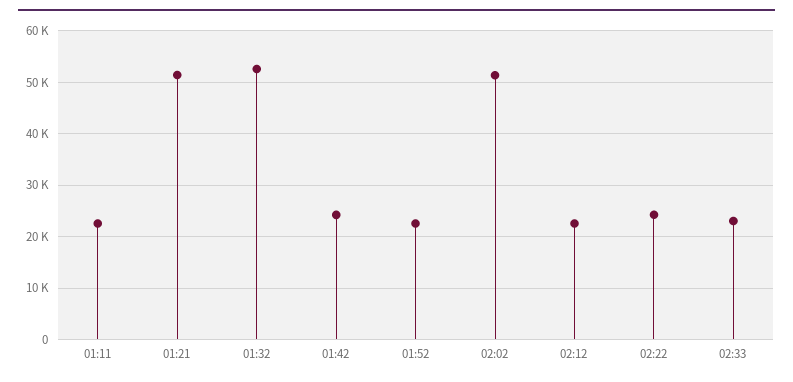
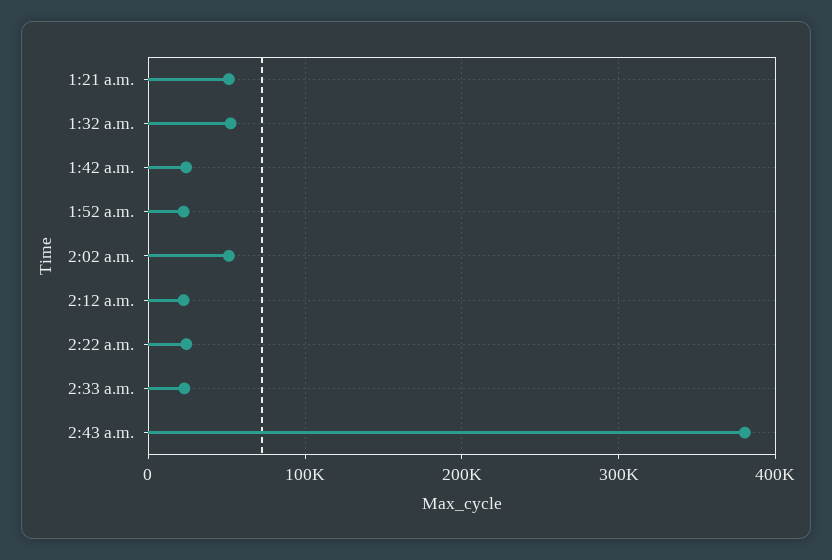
01:11: 22000 -> none
2:43 a.m.: none -> 380000

